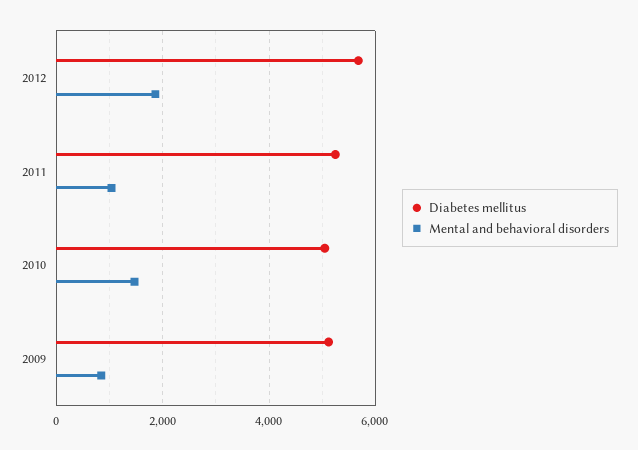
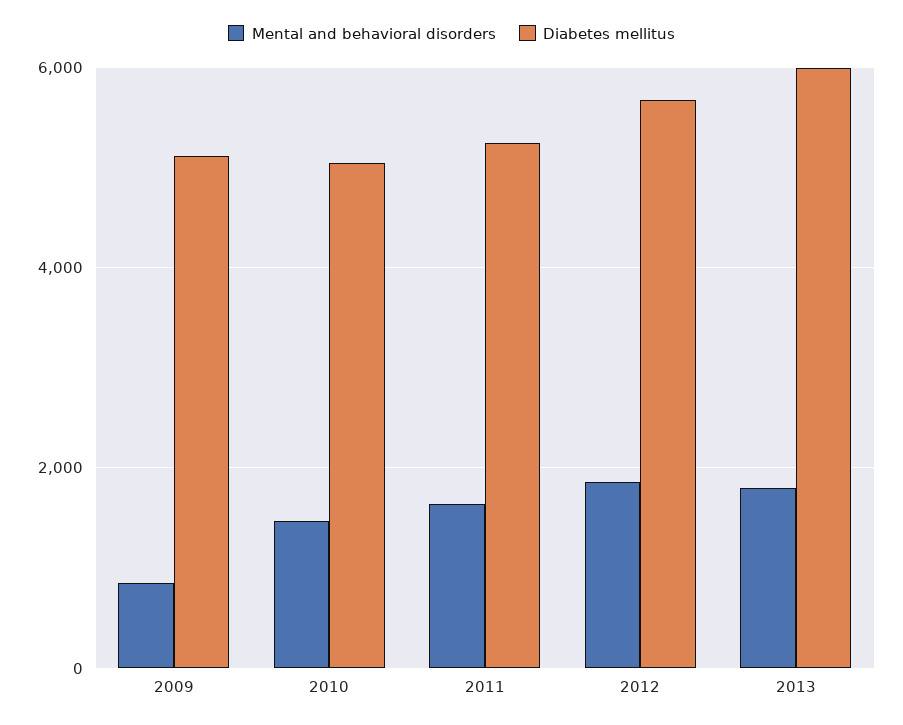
Mental and behavioral disorders, 2011: 1000 -> 1600
Mental and behavioral disorders, 2013: none -> 1800
Diabetes mellitus, 2013: none -> 6000

